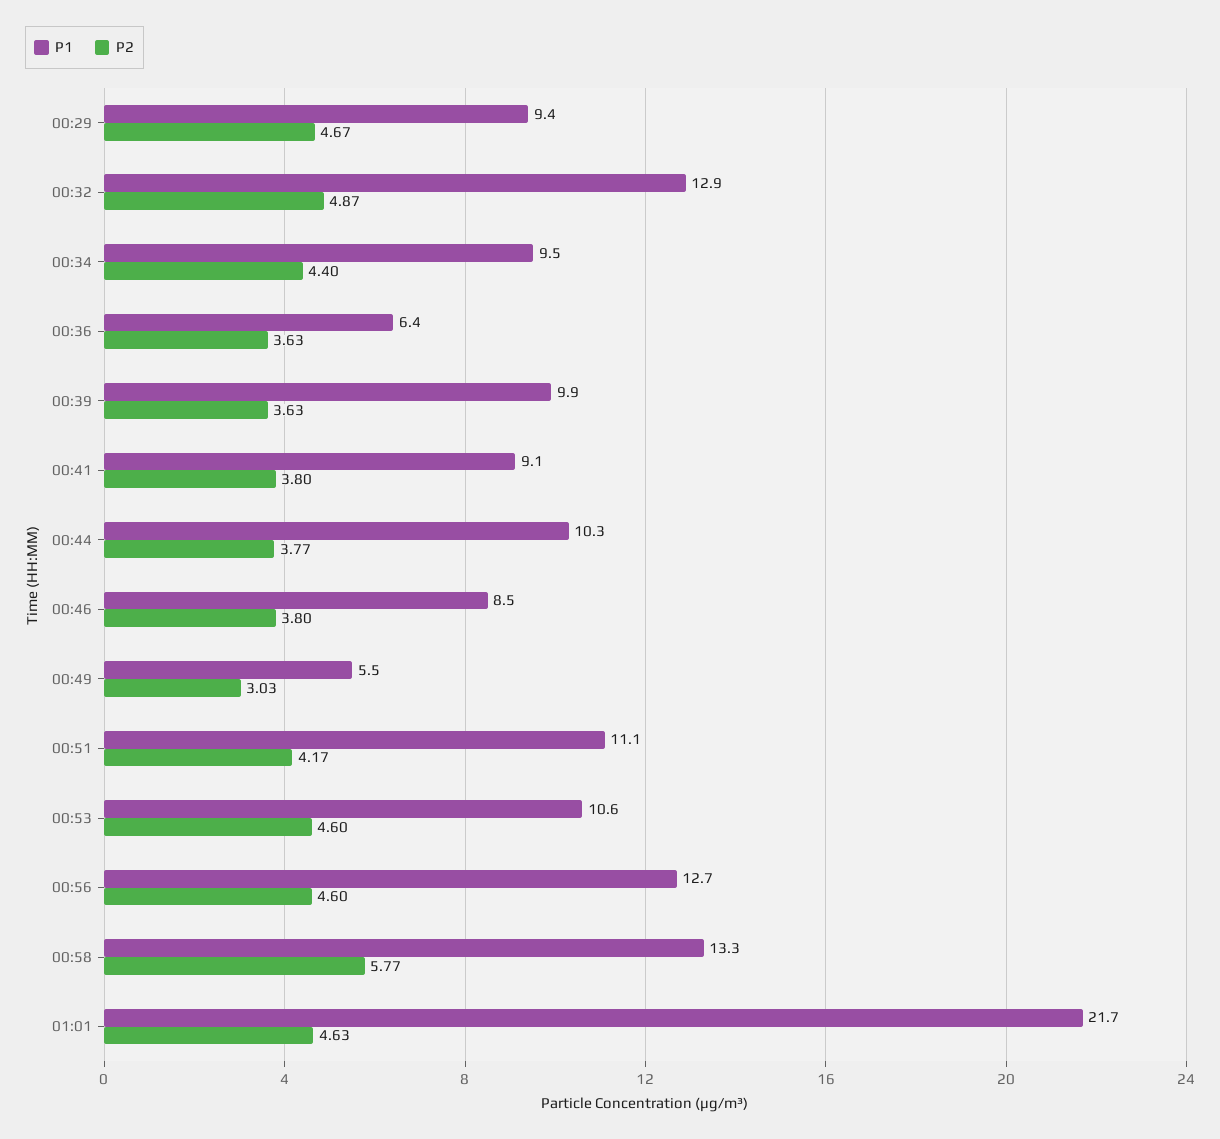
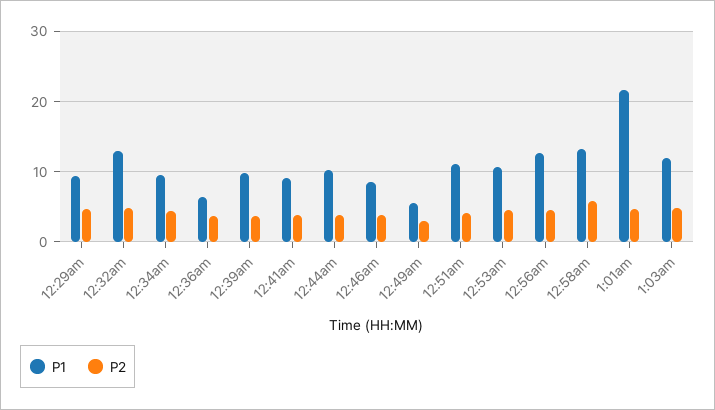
P1, 1:03am: none -> 12
P2, 1:03am: none -> 5

